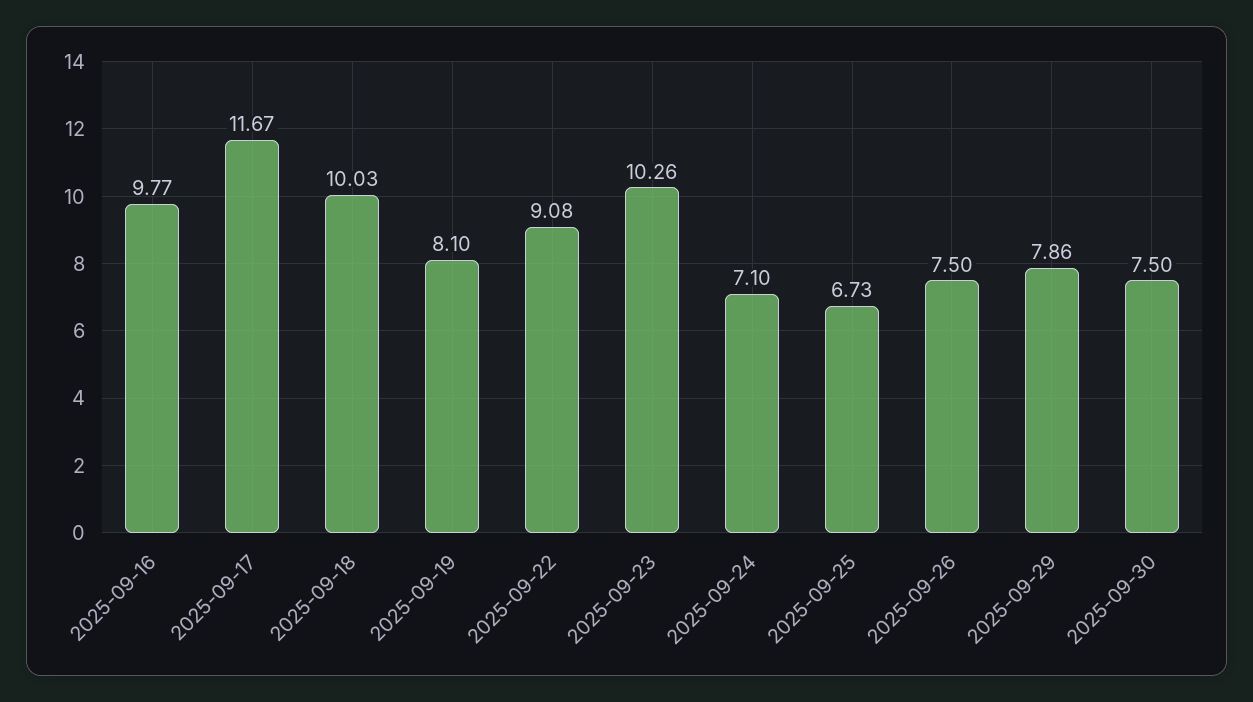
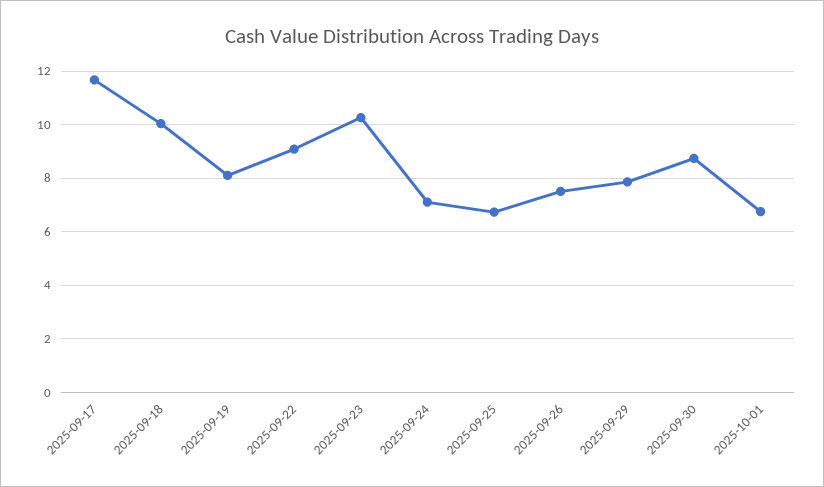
2025-09-16: 9.77 -> none
2025-09-30: 7.5 -> 8.75
2025-10-01: none -> 6.75

